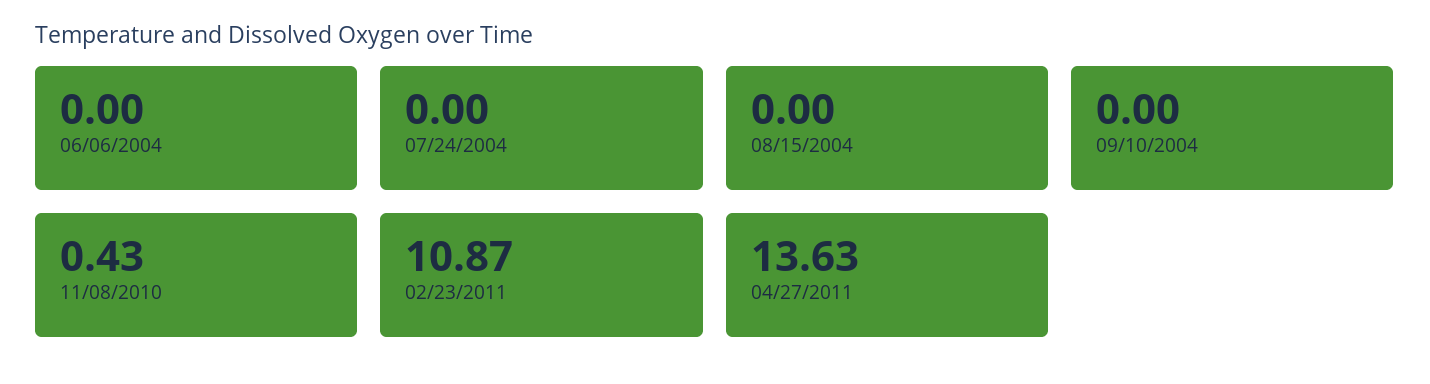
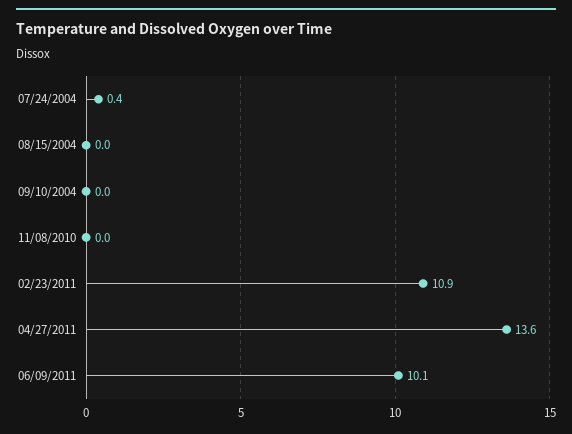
06/06/2004: 0 -> none
07/24/2004: 0 -> 0.4
11/08/2010: 0.43 -> 0
06/09/2011: none -> 10.1

